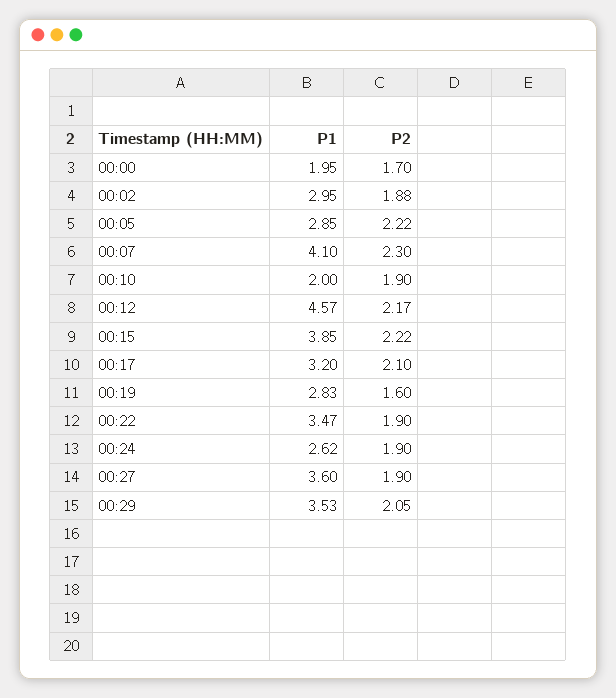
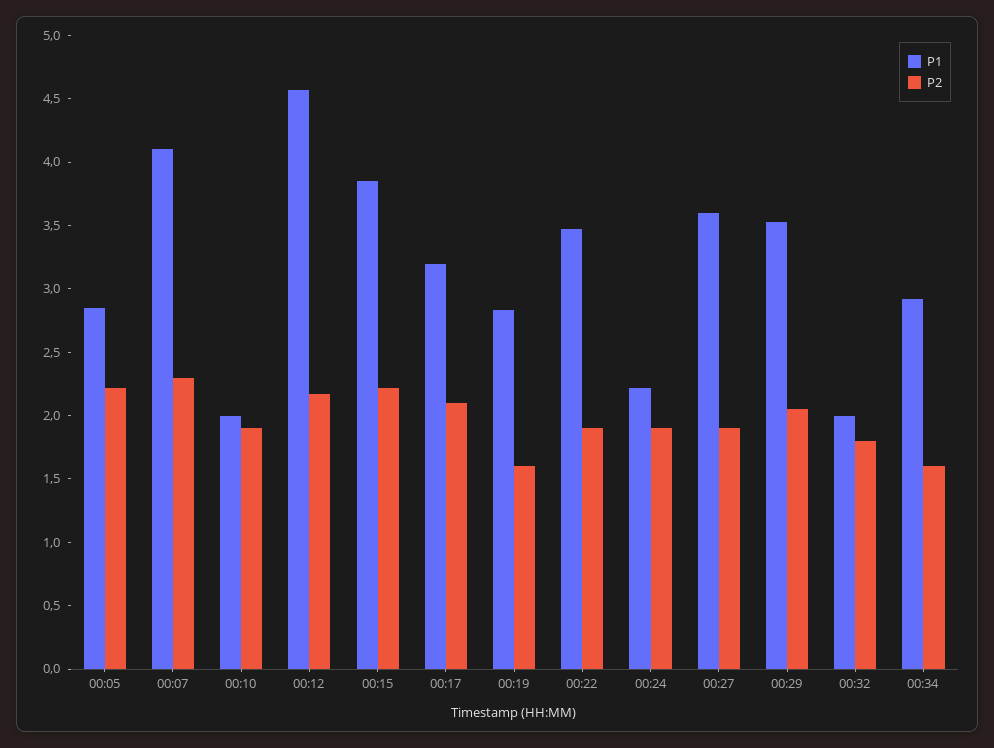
P1, 00:00: 1.95 -> none
P2, 00:00: 1.7 -> none
P1, 00:02: 2.95 -> none
P2, 00:02: 1.88 -> none
P1, 00:24: 2.62 -> 2.2
P1, 00:32: none -> 2
P2, 00:32: none -> 1.8
P1, 00:34: none -> 2.9
P2, 00:34: none -> 1.6

